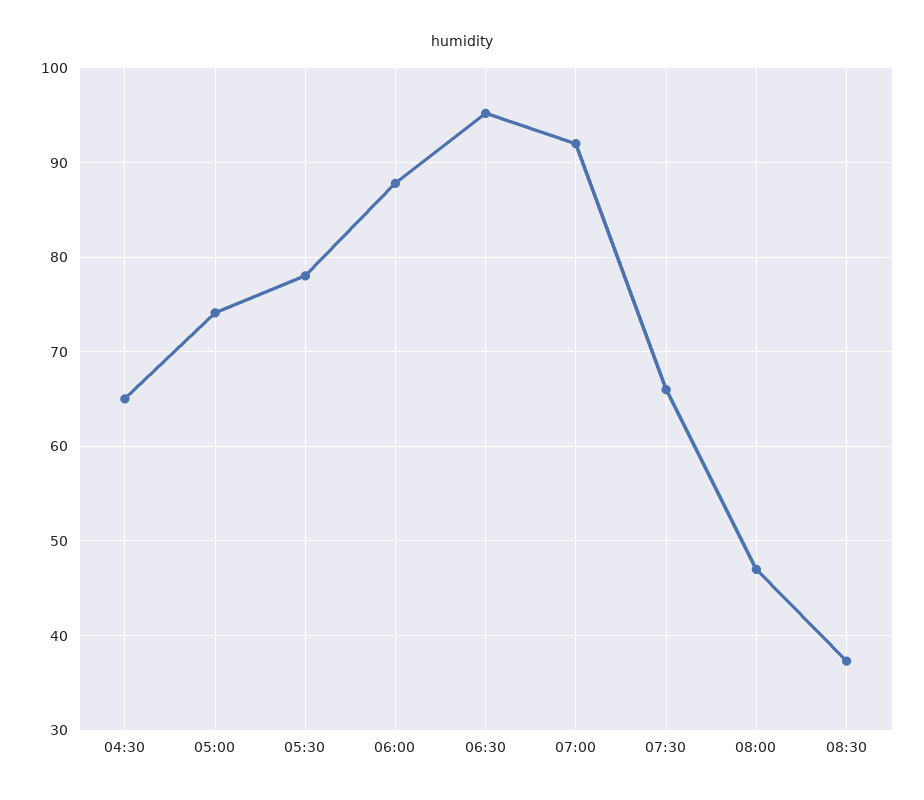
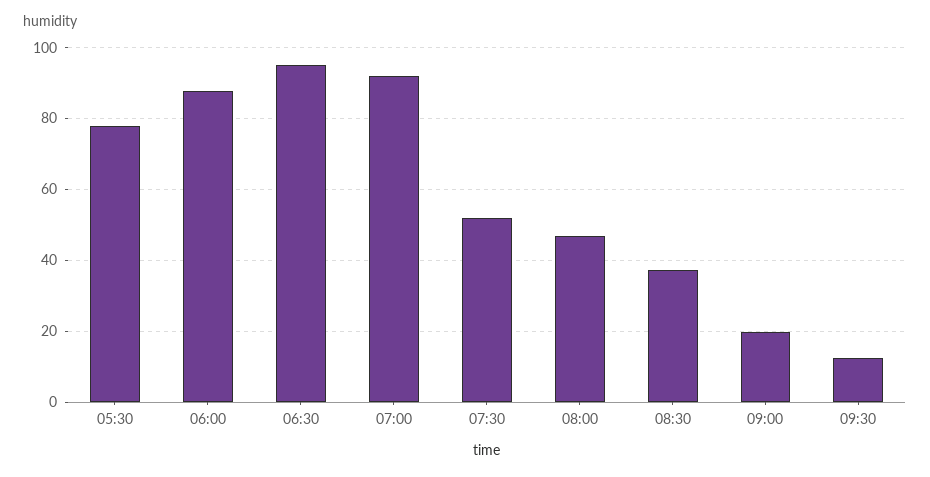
04:30: 65 -> none
05:00: 74 -> none
07:30: 66 -> 52
09:00: none -> 20
09:30: none -> 12

